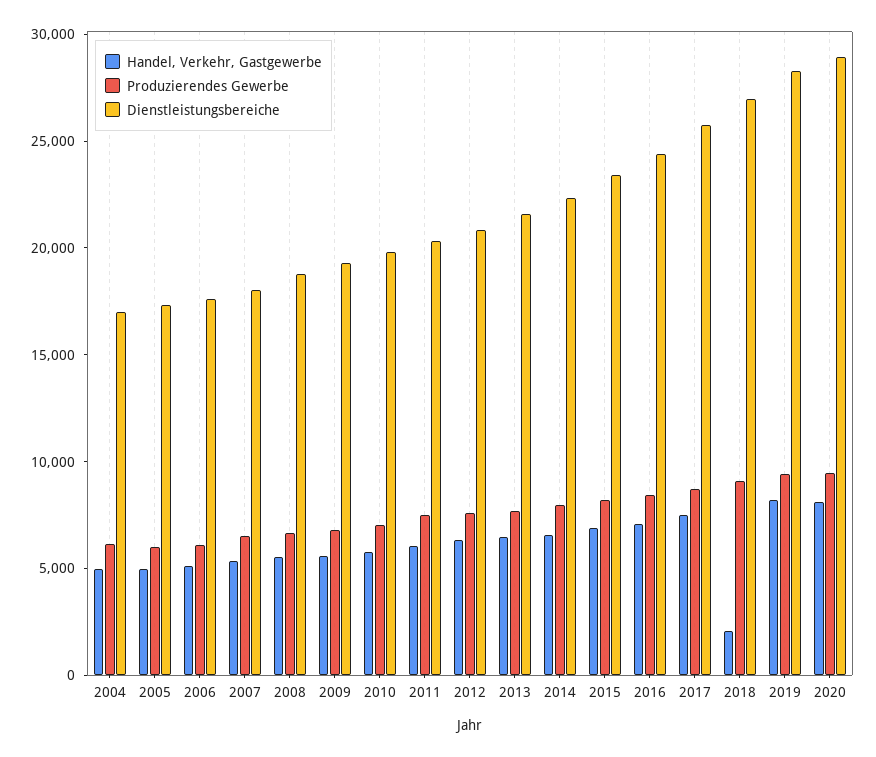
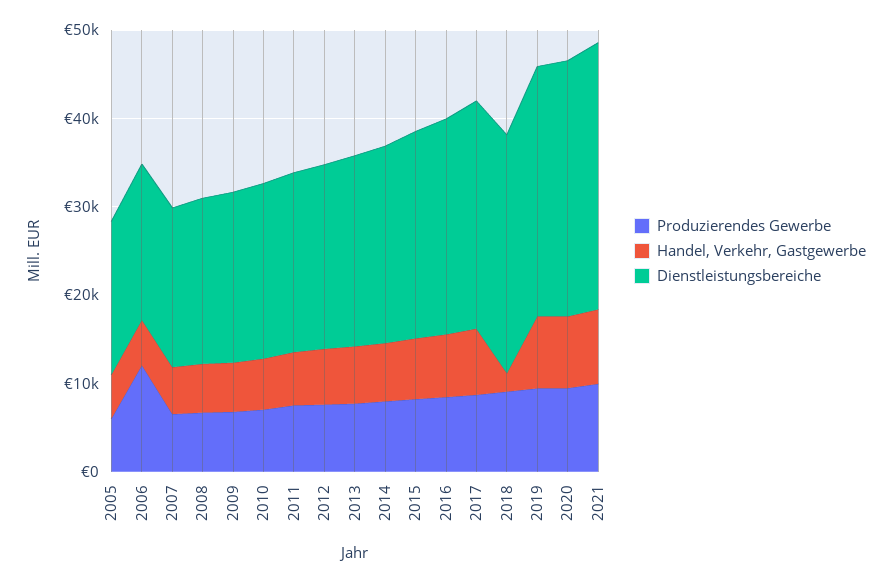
Handel, Verkehr, Gastgewerbe, 2004: 5000 -> none
Produzierendes Gewerbe, 2004: 6000 -> none
Dienstleistungsbereiche, 2004: 17000 -> none
Produzierendes Gewerbe, 2006: 6000 -> 12000
Produzierendes Gewerbe, 2021: none -> 10000
Handel, Verkehr, Gastgewerbe, 2021: none -> 8000
Dienstleistungsbereiche, 2021: none -> 30000

